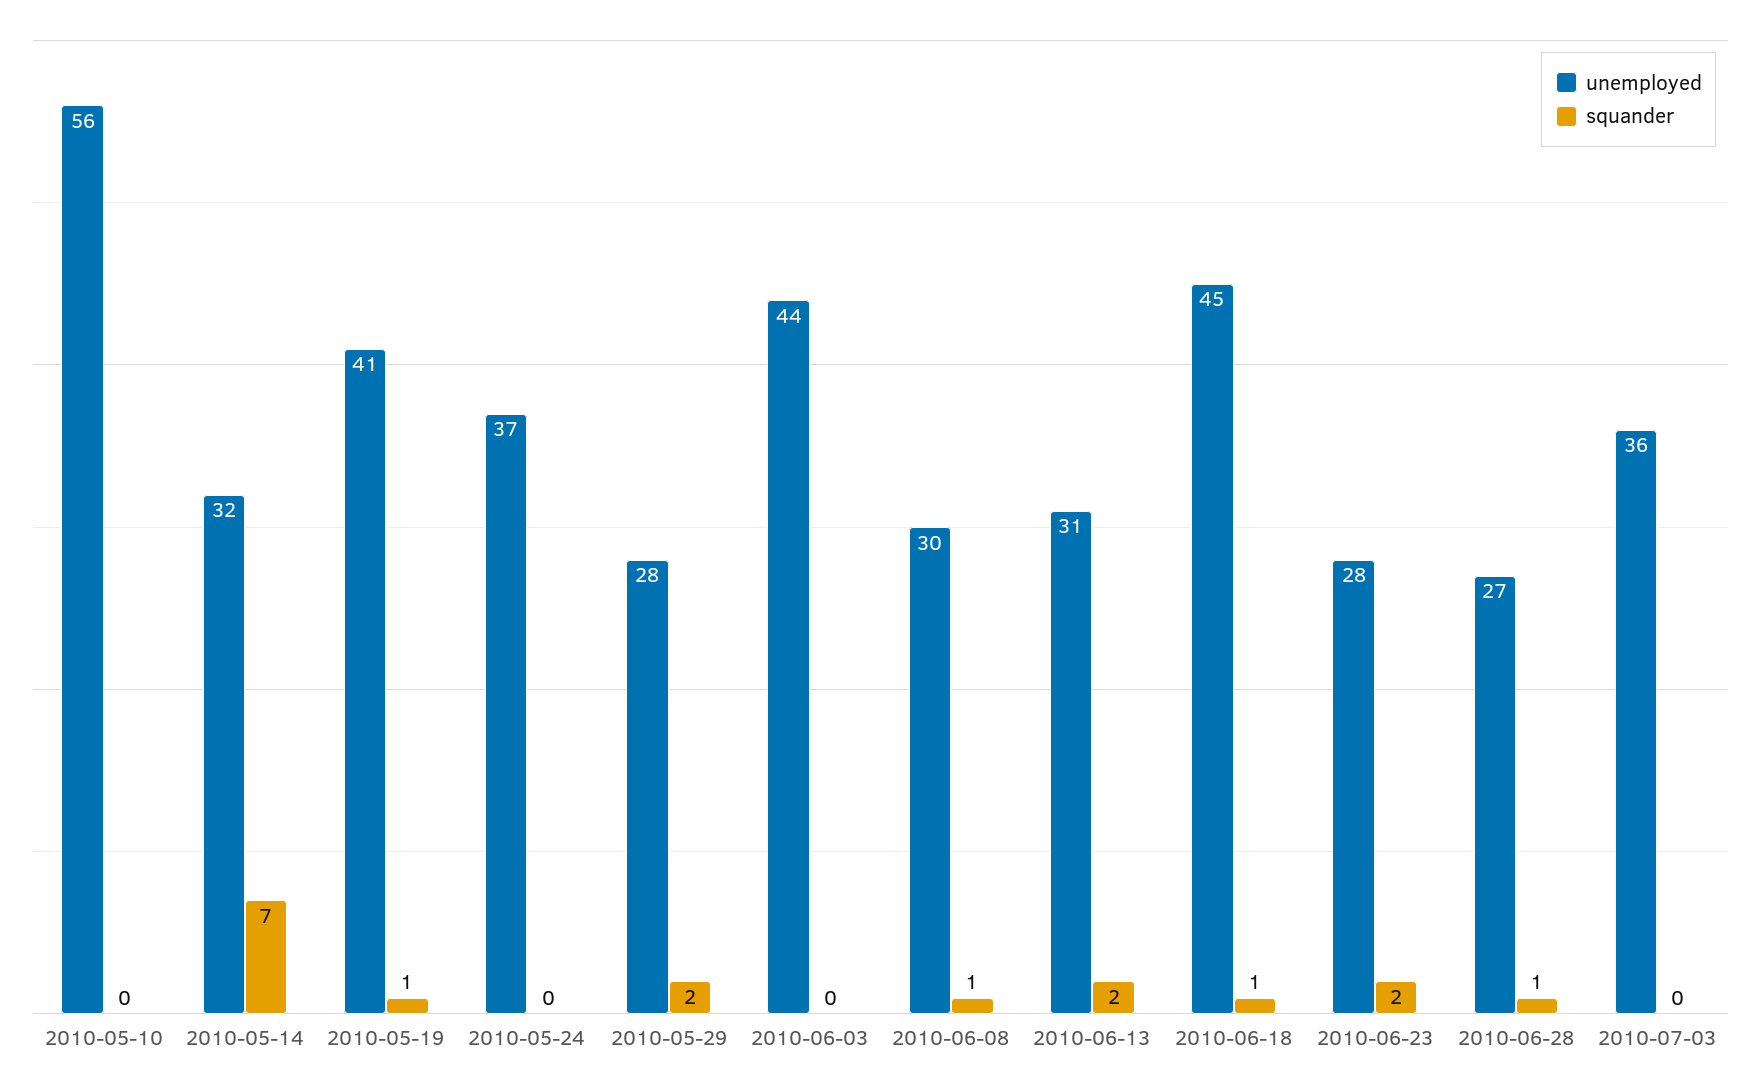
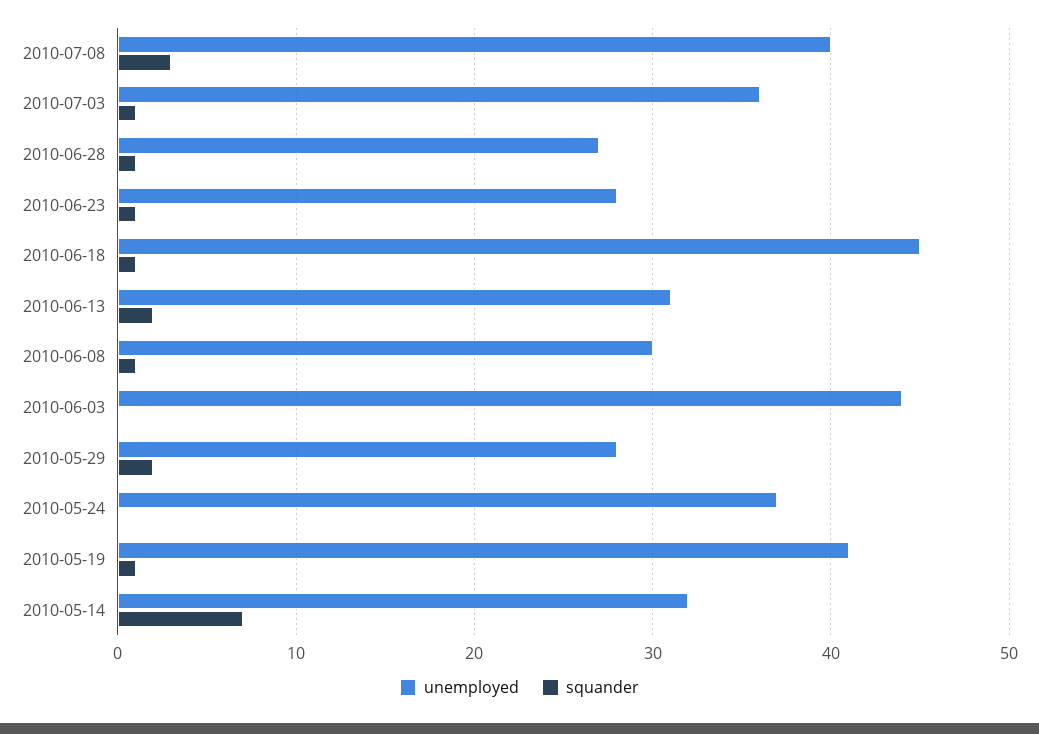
unemployed, 2010-05-10: 56 -> none
squander, 2010-05-10: 0 -> none
squander, 2010-06-23: 2 -> 1
squander, 2010-07-03: 0 -> 1
unemployed, 2010-07-08: none -> 40
squander, 2010-07-08: none -> 3

